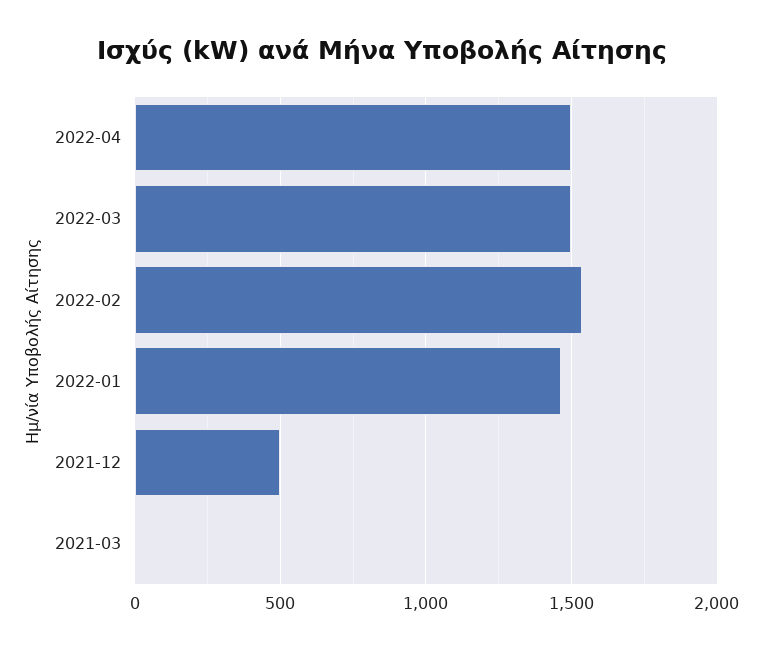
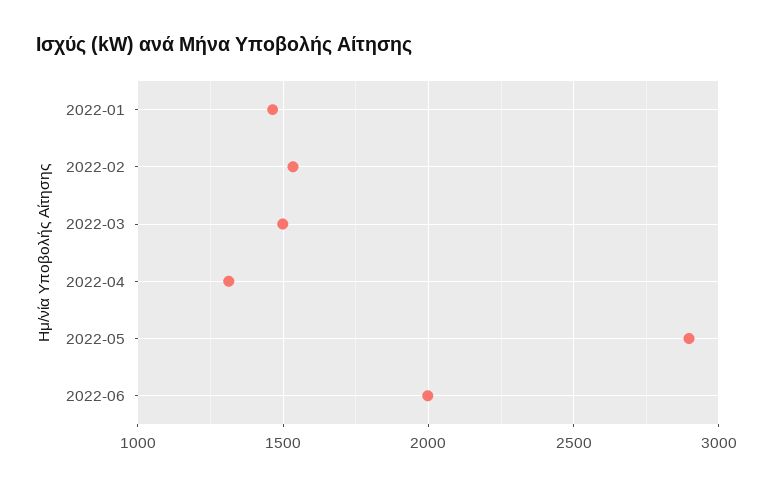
2022-04: 1500 -> 1300
2021-12: 500 -> none
2021-03: 0 -> none
2022-05: none -> 2900
2022-06: none -> 2000

